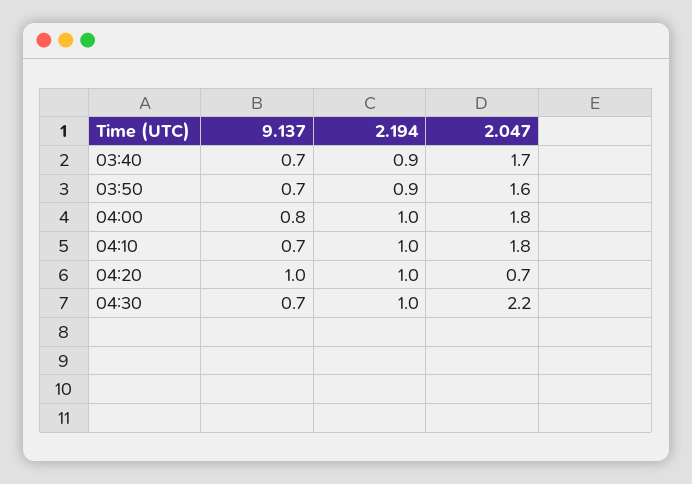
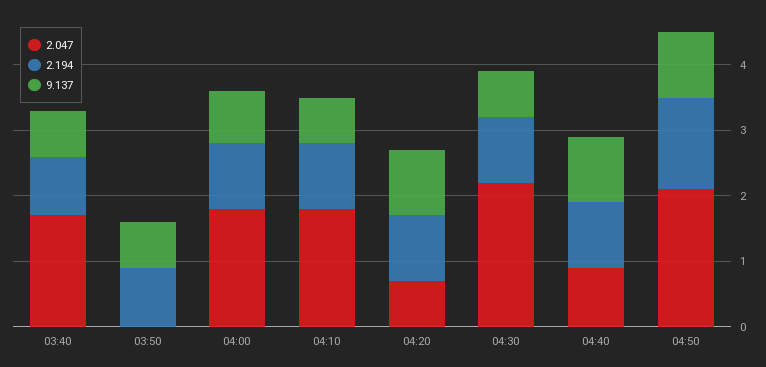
2.047, 03:50: 1.6 -> 0
2.047, 04:40: none -> 1
2.194, 04:40: none -> 1
9.137, 04:40: none -> 1
2.047, 04:50: none -> 2
2.194, 04:50: none -> 1.5
9.137, 04:50: none -> 1

